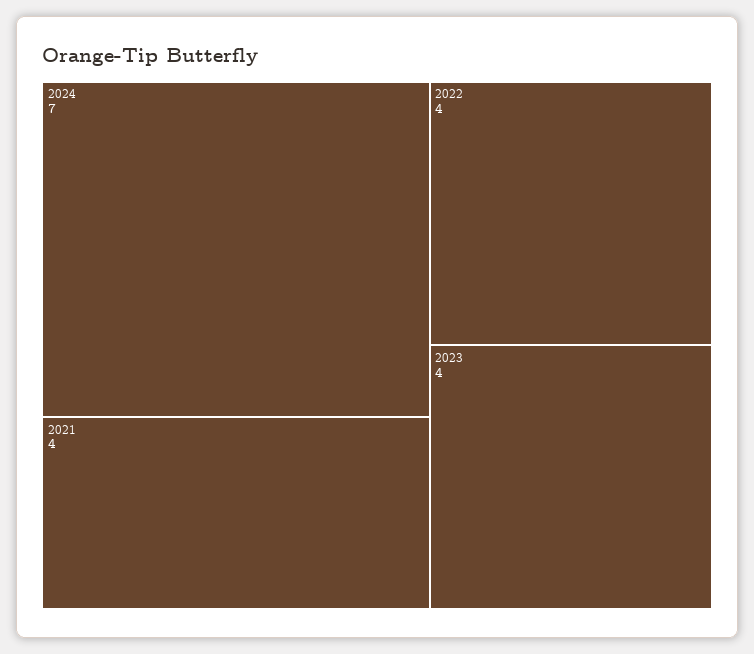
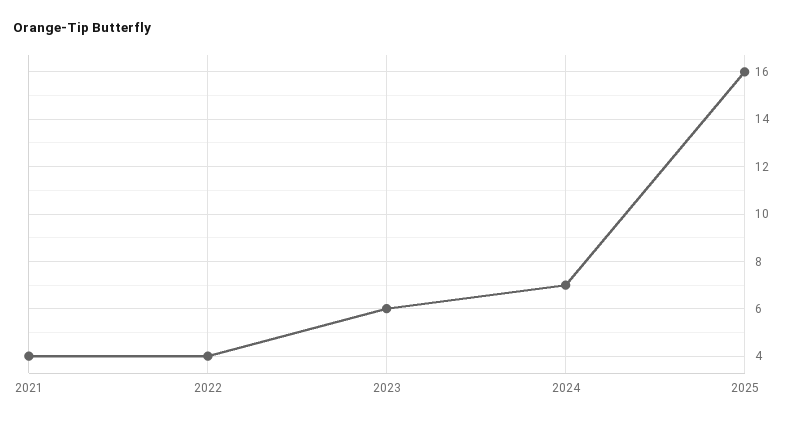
2023: 4 -> 6
2025: none -> 16

